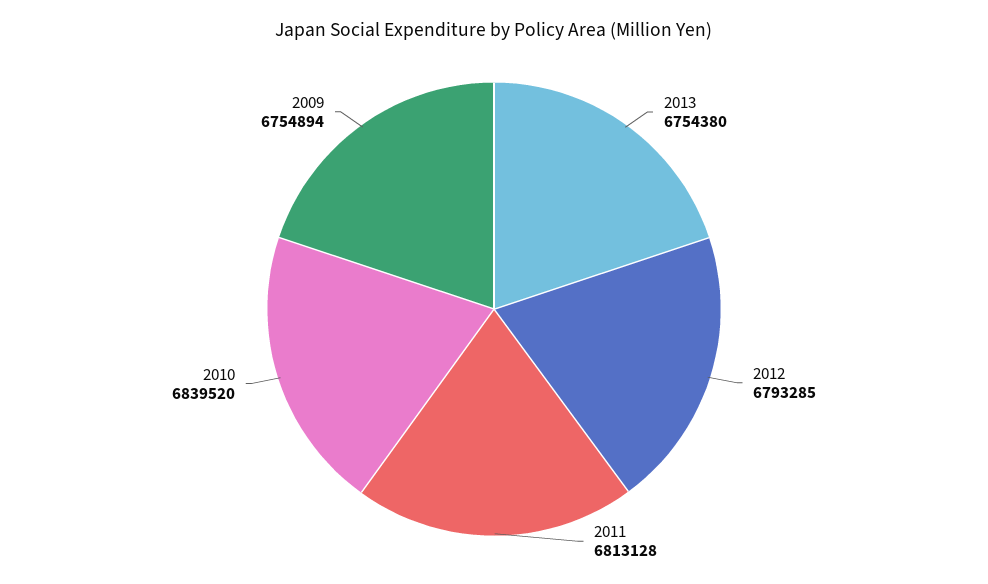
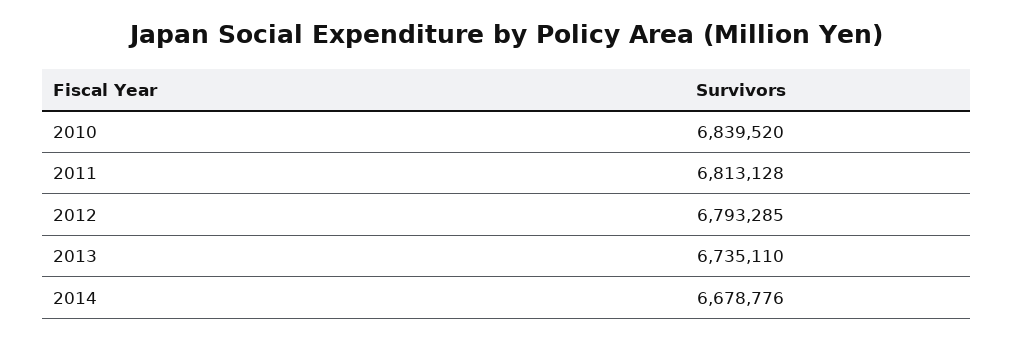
2013: 6754380 -> 6735110
2009: 6754894 -> none
2014: none -> 6678776

